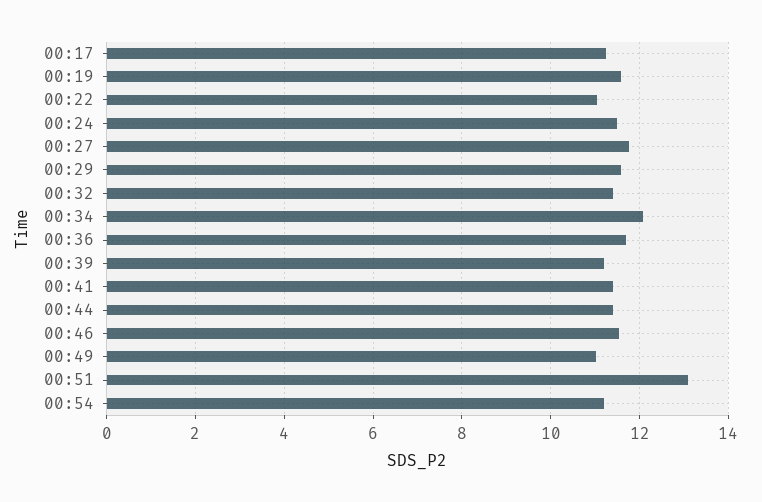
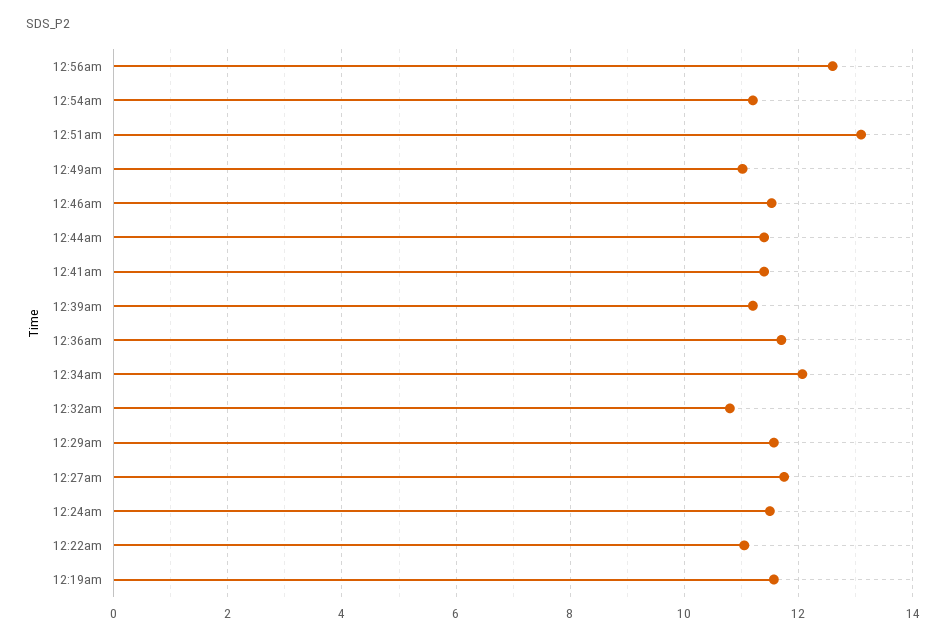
00:17: 11.2 -> none
00:32: 11.4 -> 10.8
12:56am: none -> 12.6

